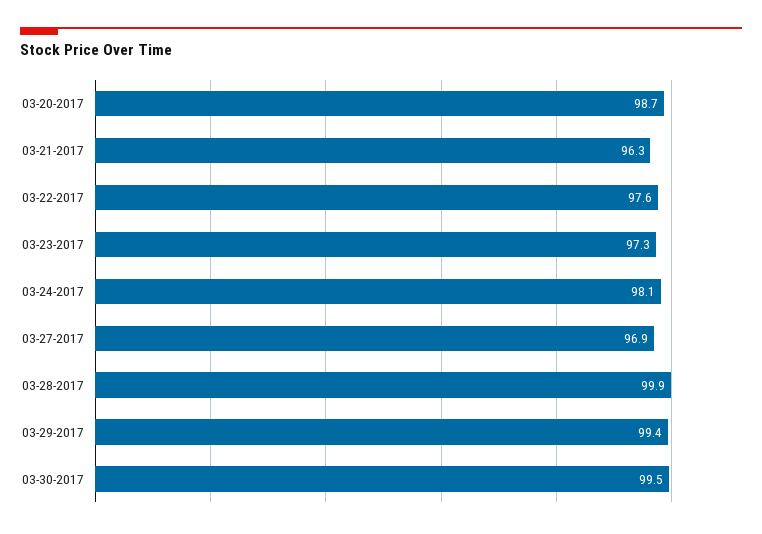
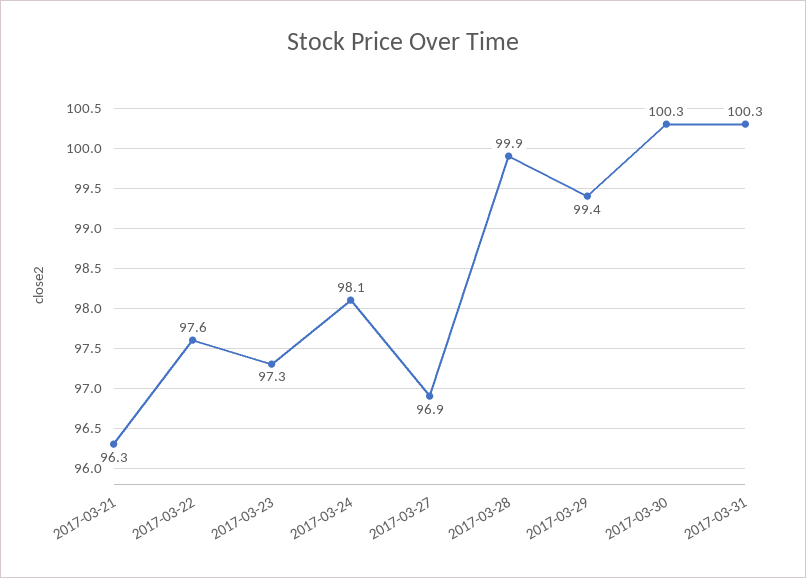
03-20-2017: 98.7 -> none
03-30-2017: 99.5 -> 100.3
2017-03-31: none -> 100.3

